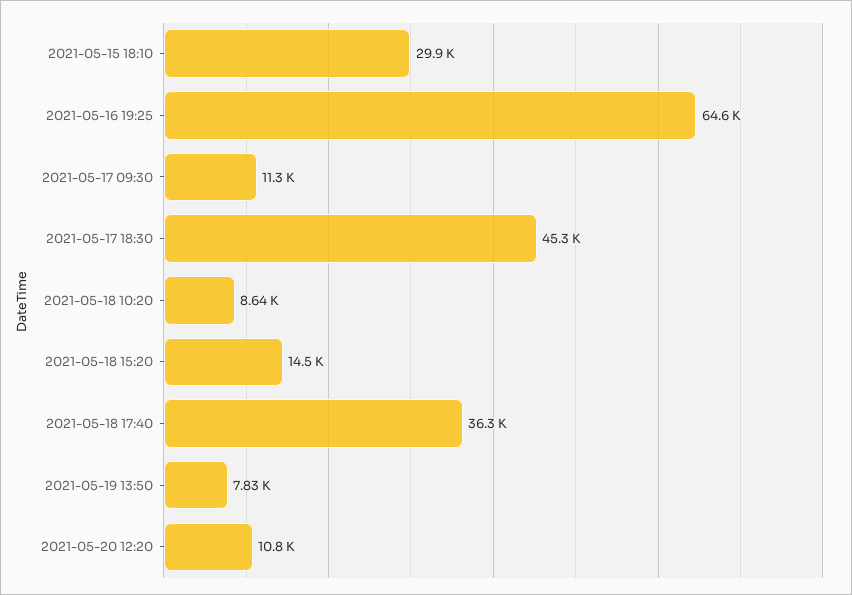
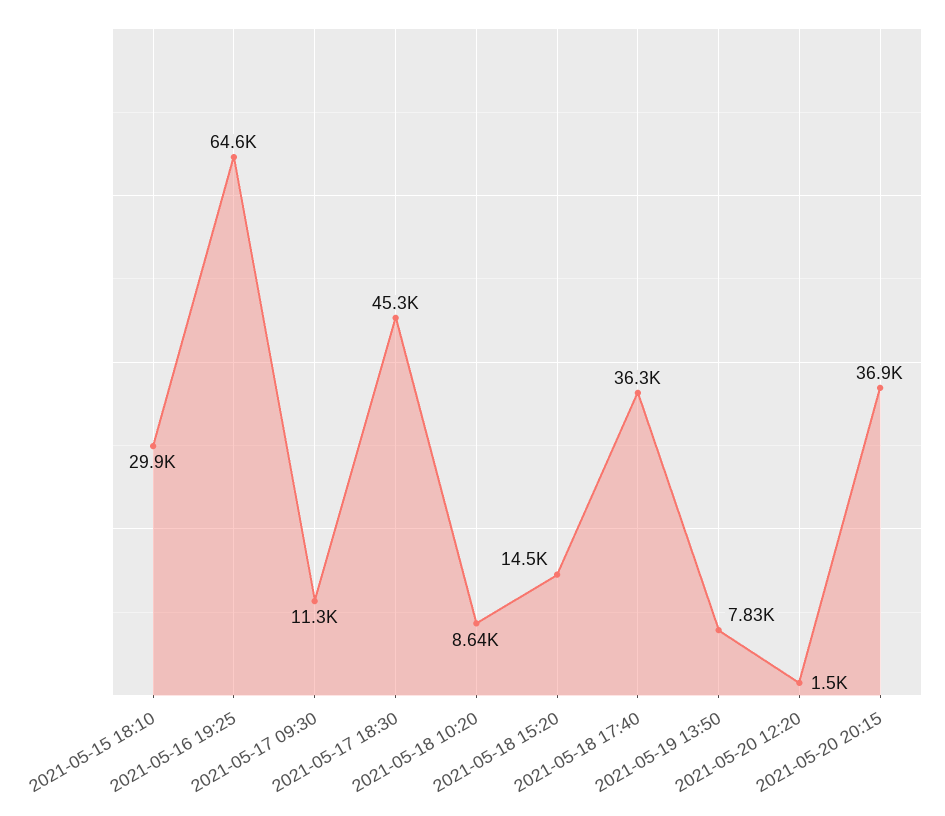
2021-05-20 12:20: 10800 -> 1500
2021-05-20 20:15: none -> 36900

